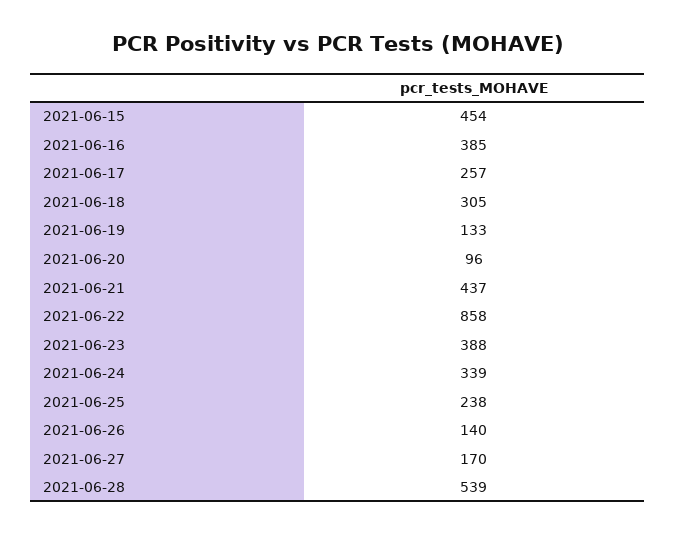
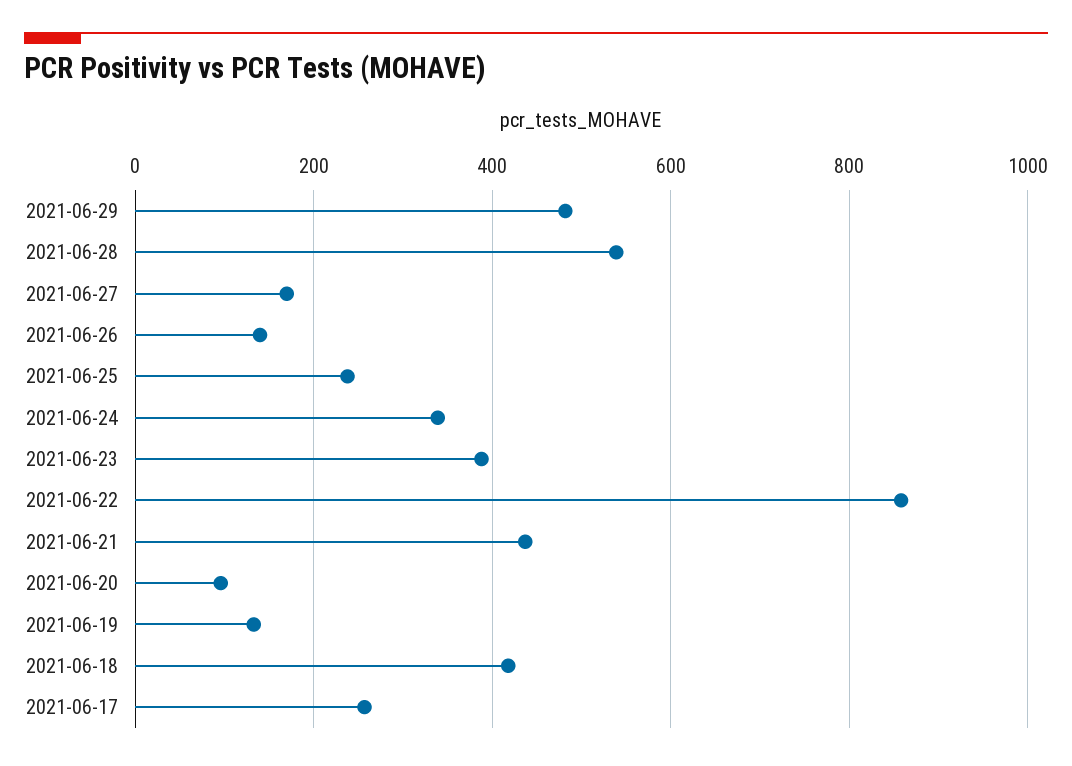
2021-06-15: 454 -> none
2021-06-16: 385 -> none
2021-06-18: 305 -> 420
2021-06-29: none -> 480

